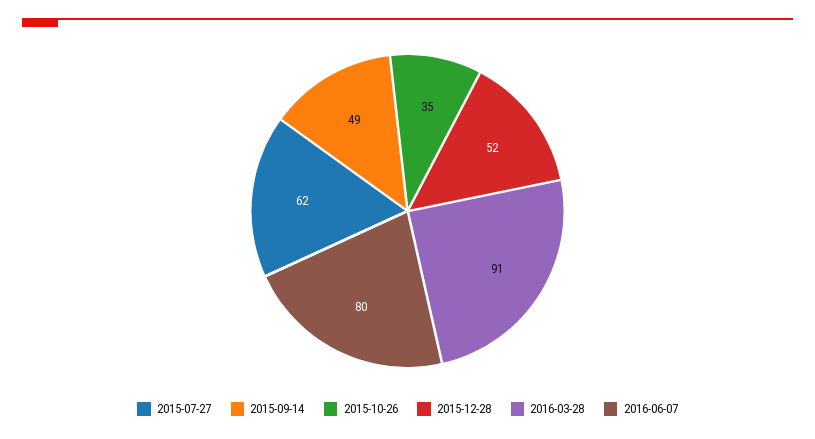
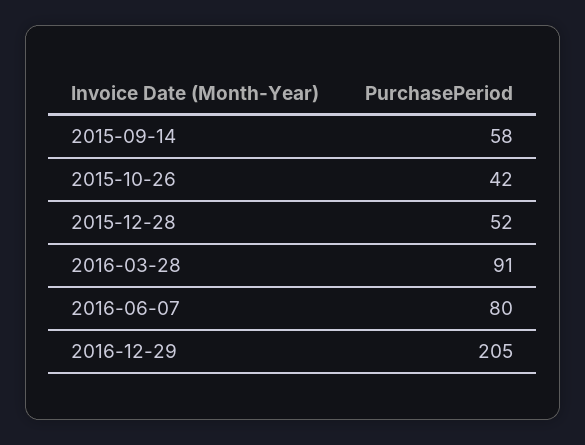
2015-07-27: 62 -> none
2015-09-14: 49 -> 58
2015-10-26: 35 -> 42
2016-12-29: none -> 205

